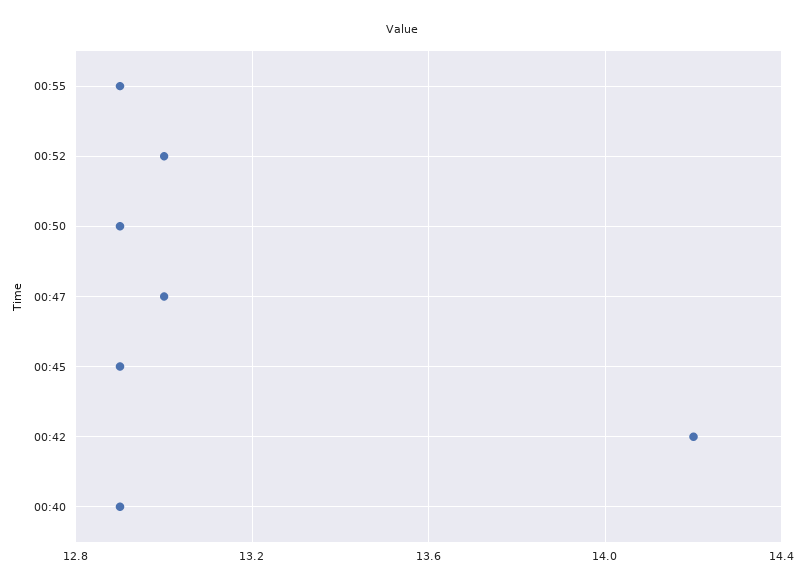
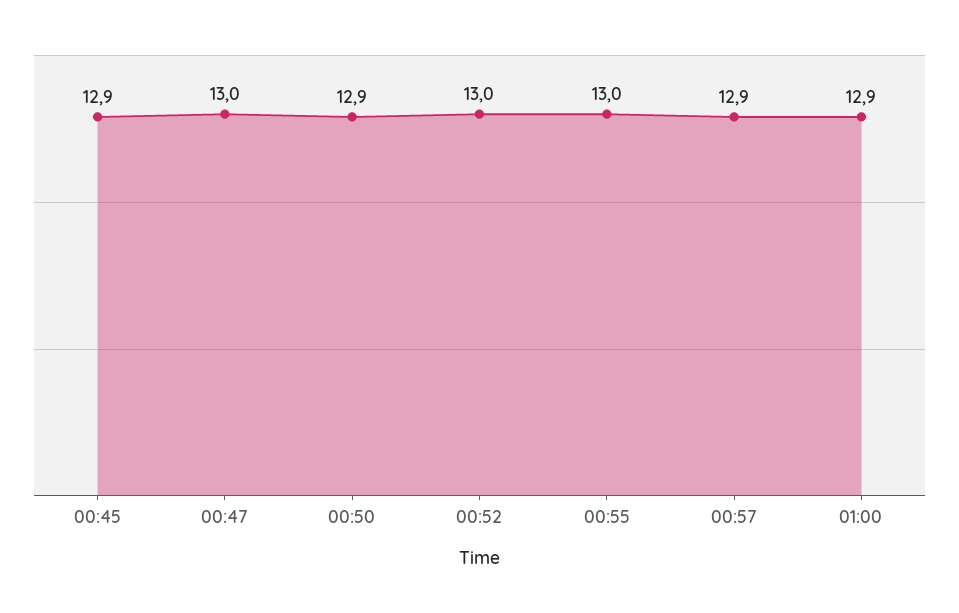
00:55: 12.9 -> 13
00:42: 14.2 -> none
00:40: 12.9 -> none
00:57: none -> 12.9
01:00: none -> 12.9

